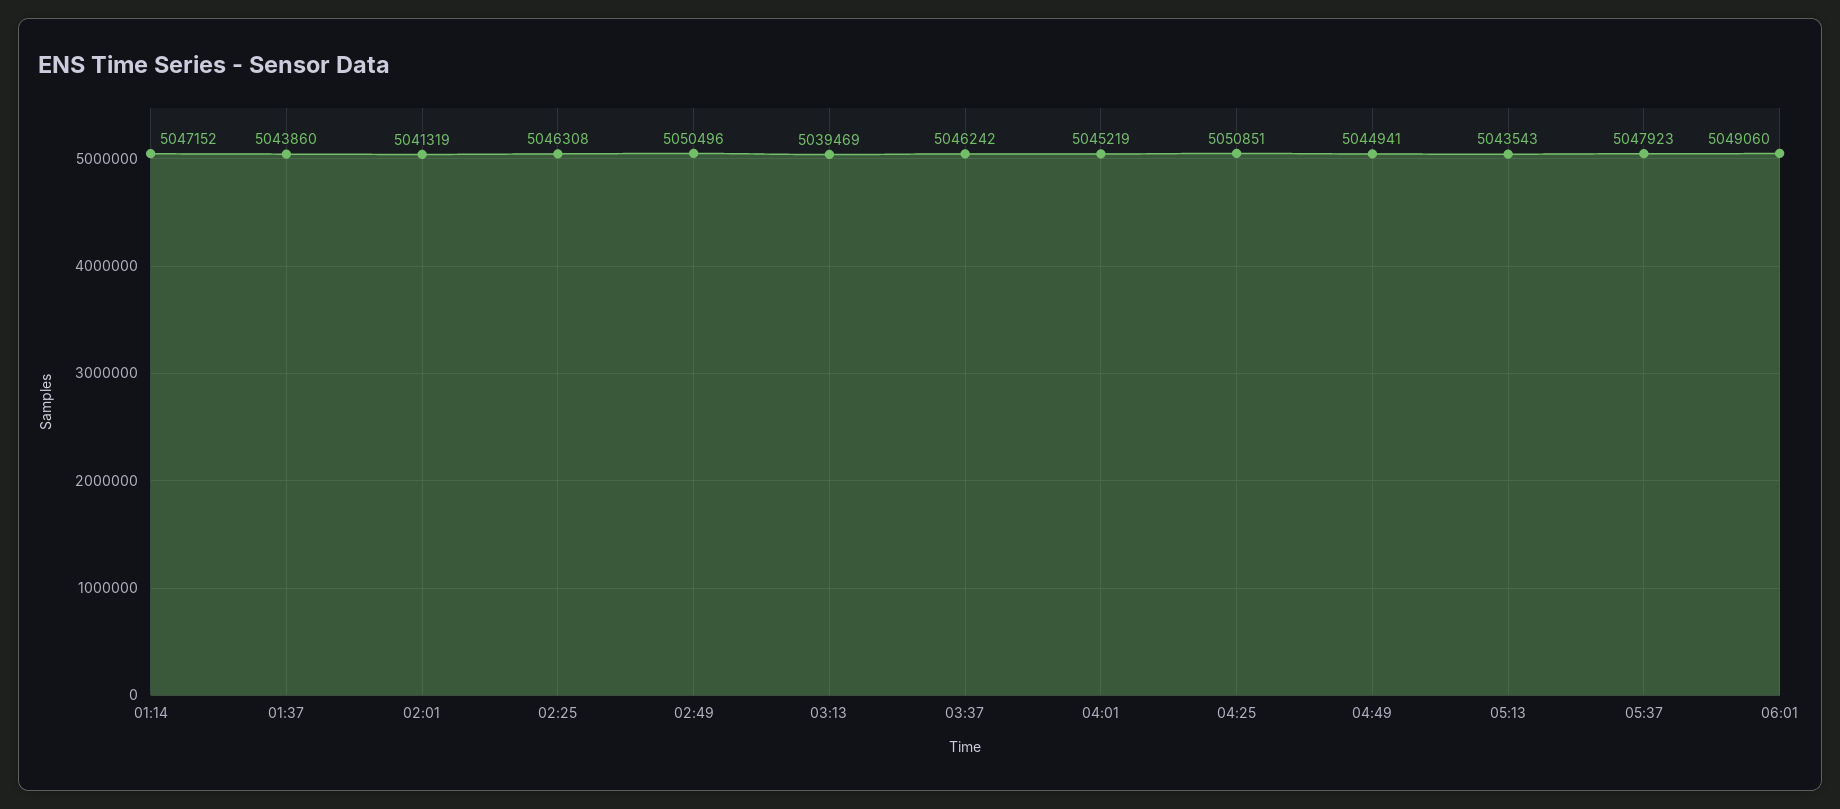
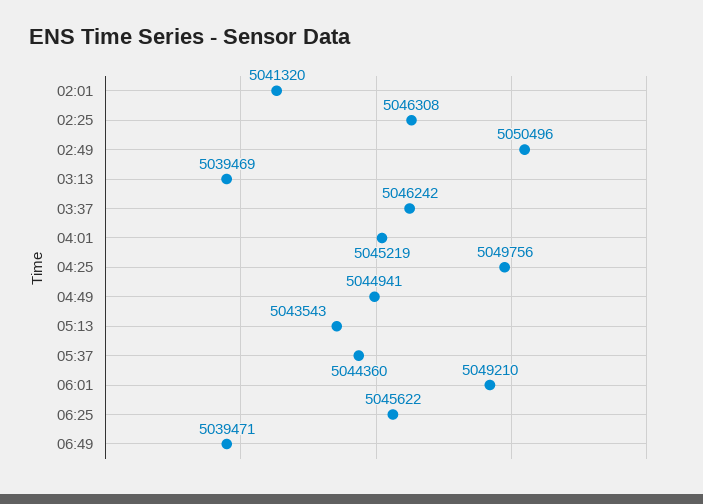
01:14: 5047152 -> none
01:37: 5043860 -> none
02:01: 5041319 -> 5041320
04:25: 5050851 -> 5049756
05:37: 5047923 -> 5044360
06:01: 5049060 -> 5049210
06:25: none -> 5045622
06:49: none -> 5039471

